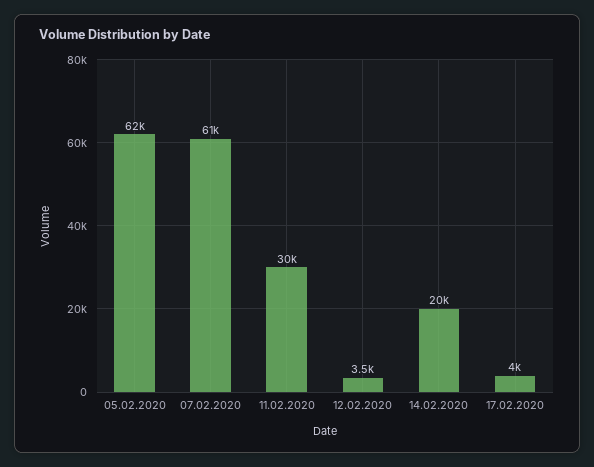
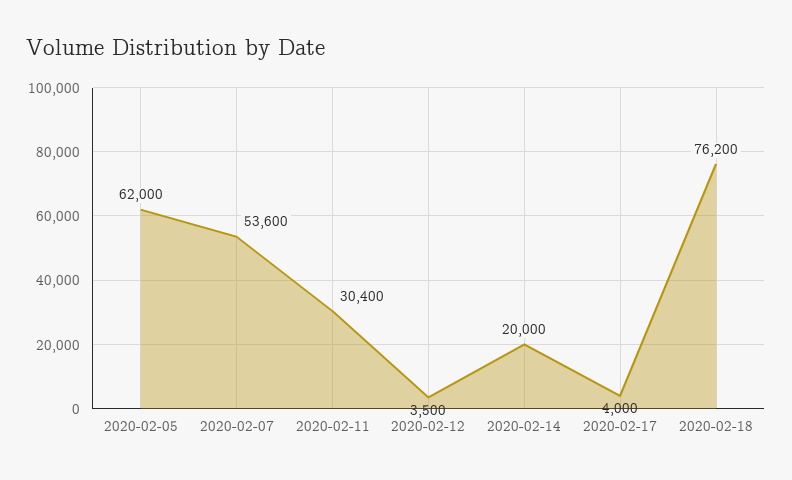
07.02.2020: 61000 -> 53600
2020-02-18: none -> 76200

